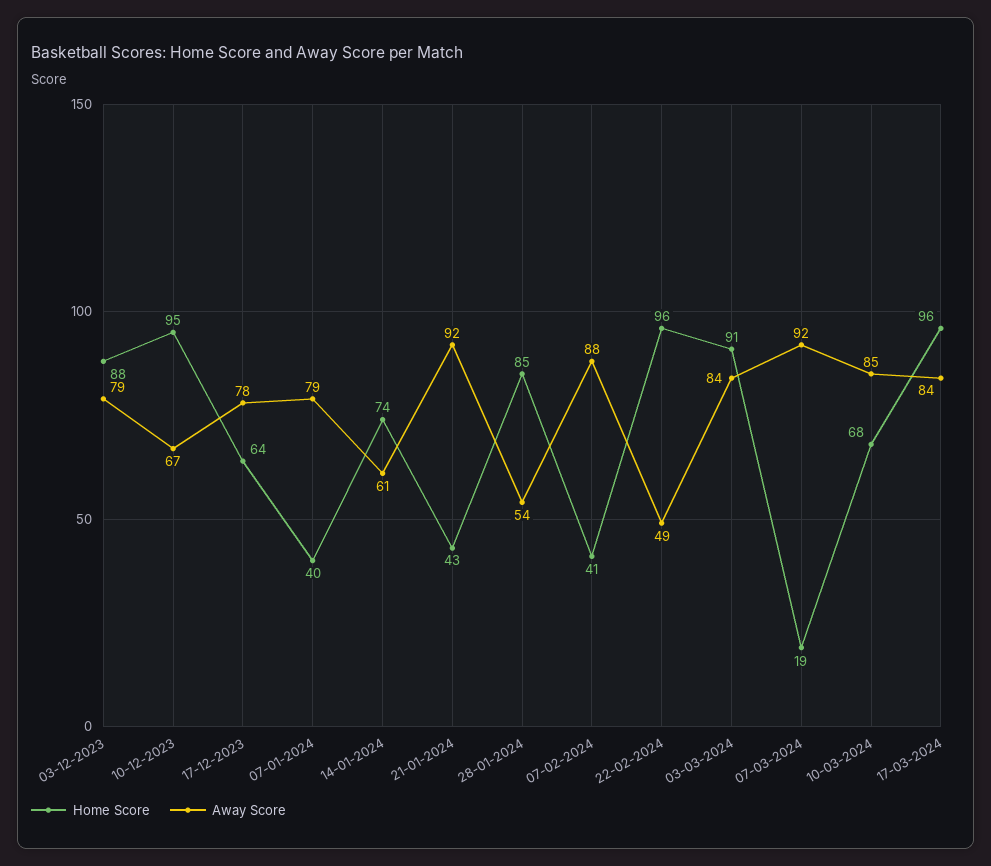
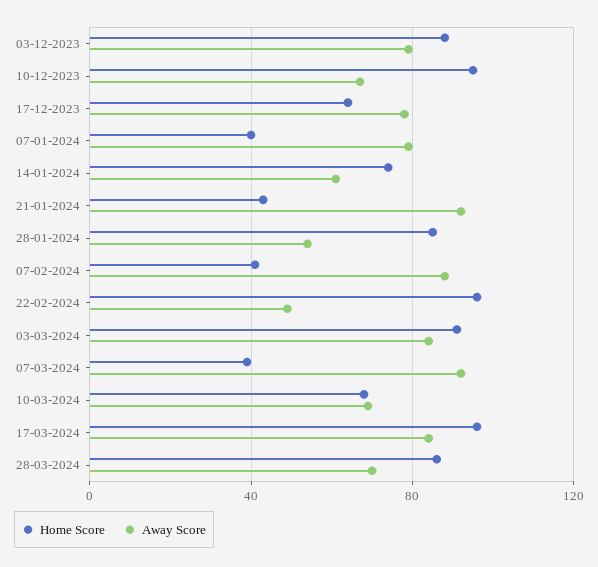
Home Score, 07-03-2024: 19 -> 40
Away Score, 10-03-2024: 85 -> 70
Home Score, 28-03-2024: none -> 85
Away Score, 28-03-2024: none -> 70

